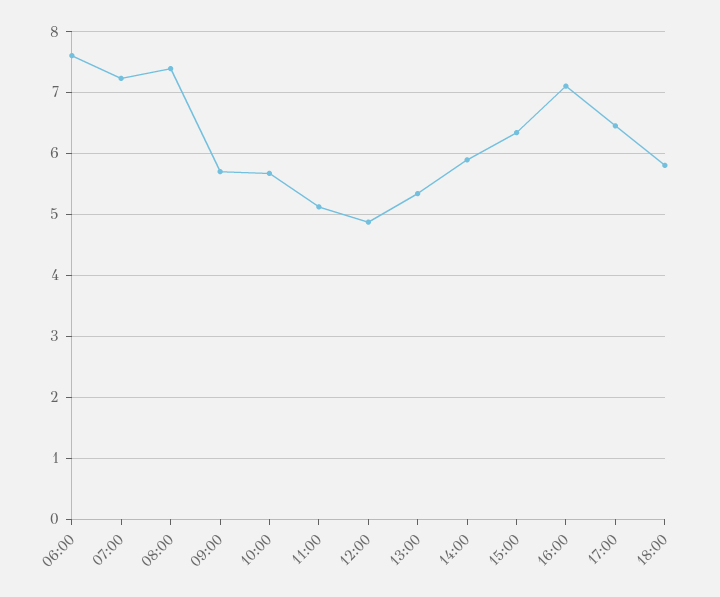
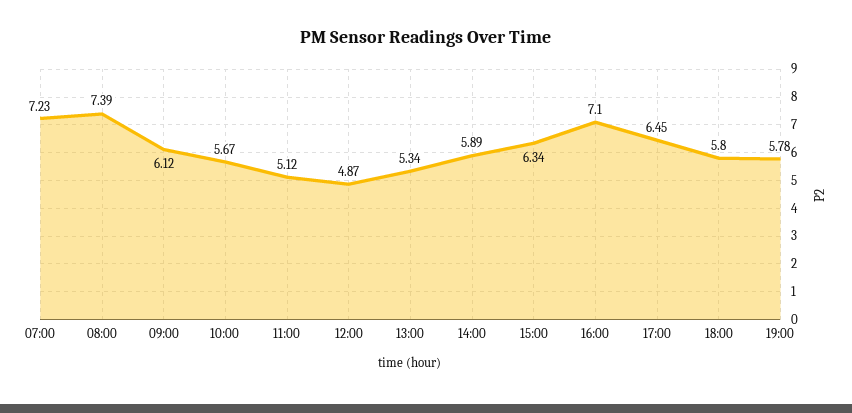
06:00: 7.6 -> none
09:00: 5.7 -> 6.12
19:00: none -> 5.78

